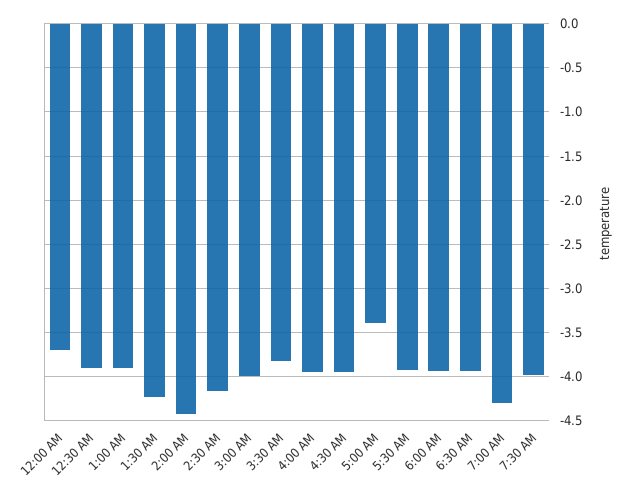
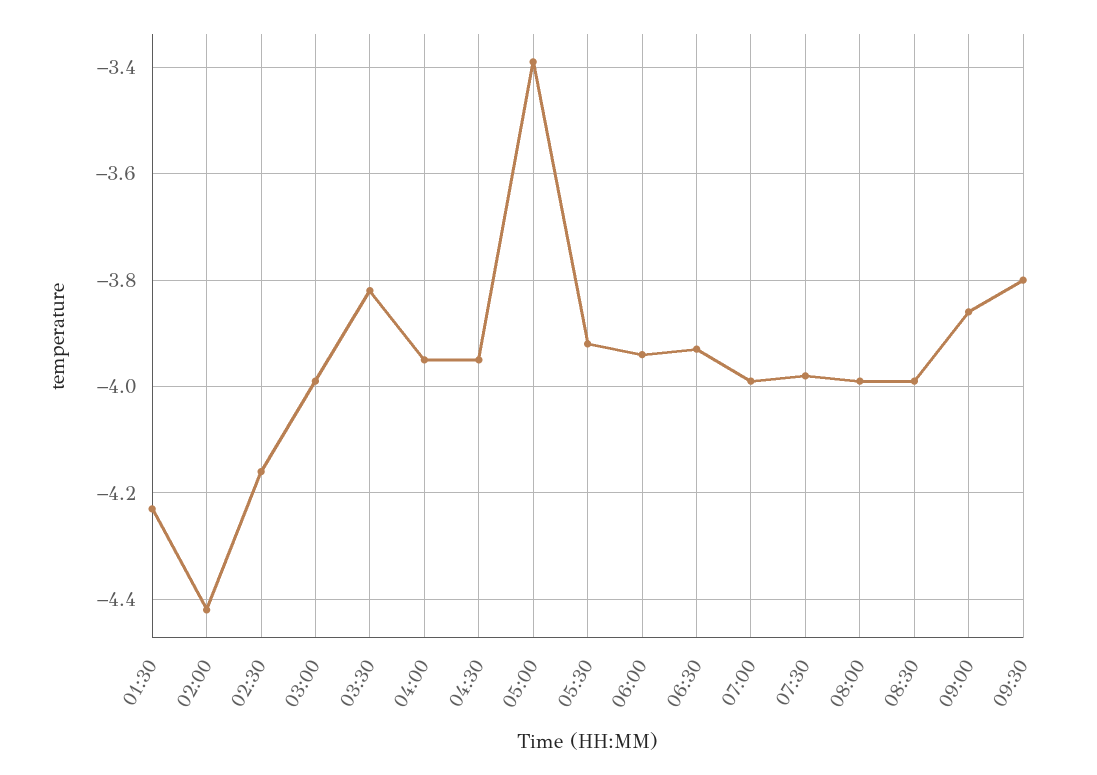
12:00 AM: -3.7 -> none
12:30 AM: -3.9 -> none
1:00 AM: -3.9 -> none
7:00 AM: -4.3 -> -4
08:00: none -> -4
08:30: none -> -4
09:00: none -> -3.85
09:30: none -> -3.8

